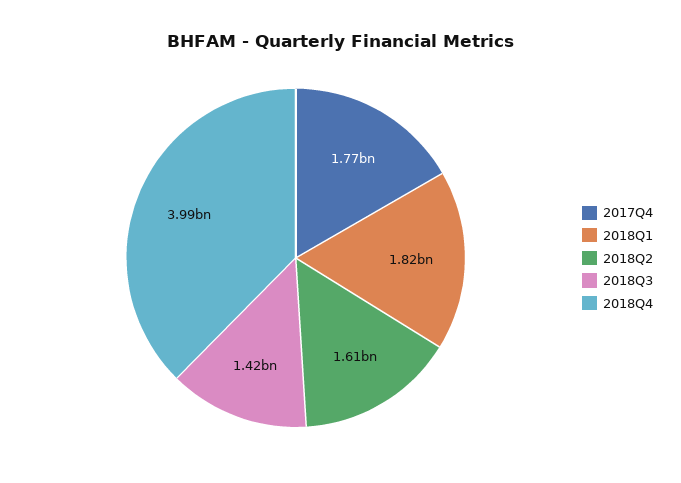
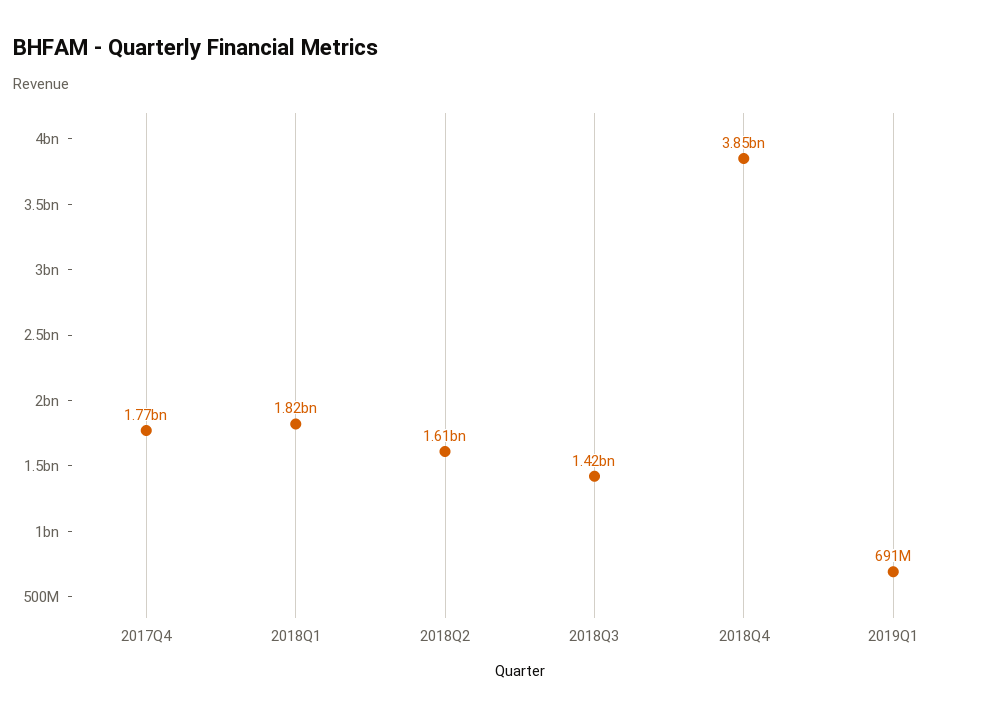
2018Q4: 3990000000 -> 3850000000
2019Q1: none -> 691000000

